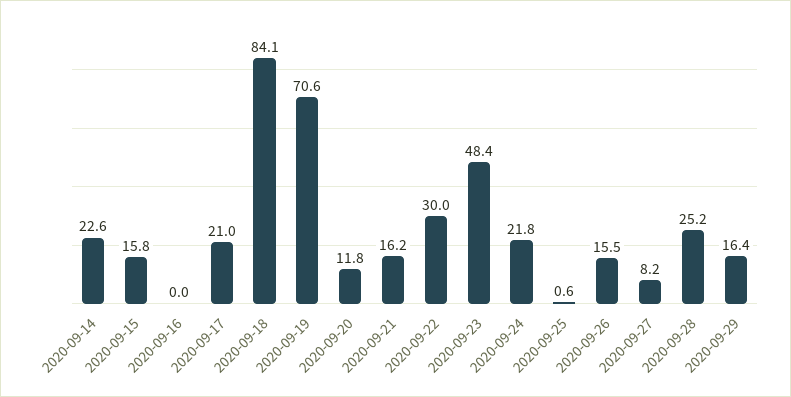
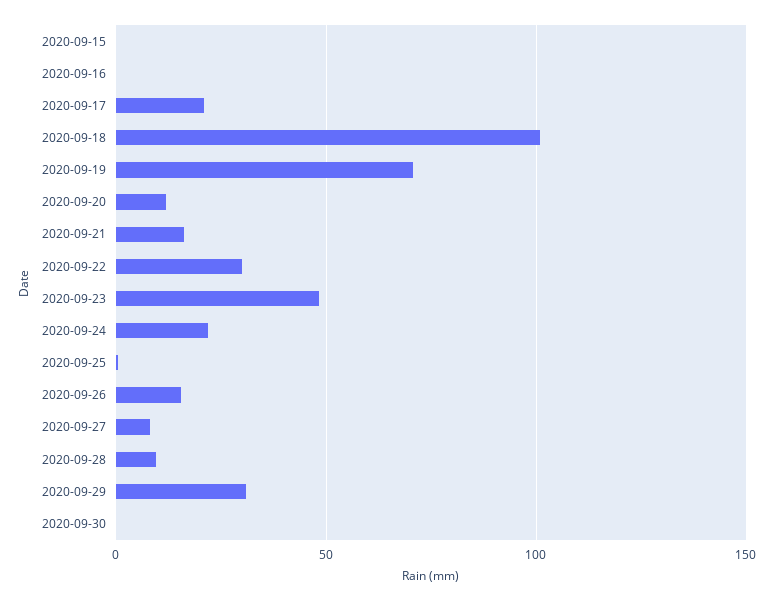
2020-09-14: 22.6 -> none
2020-09-15: 15.8 -> 0
2020-09-18: 84.1 -> 100
2020-09-28: 25.2 -> 10
2020-09-29: 16.4 -> 30
2020-09-30: none -> 0

